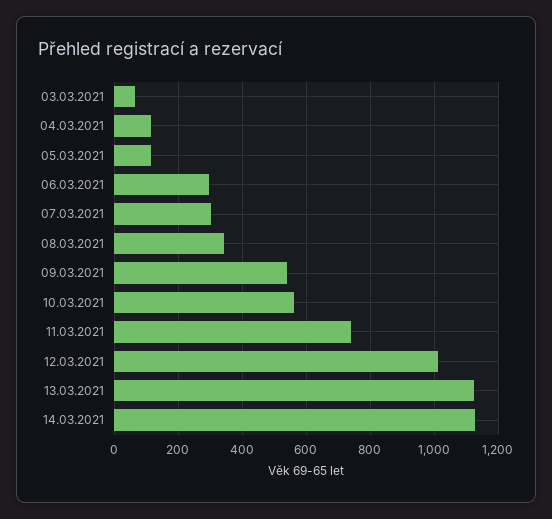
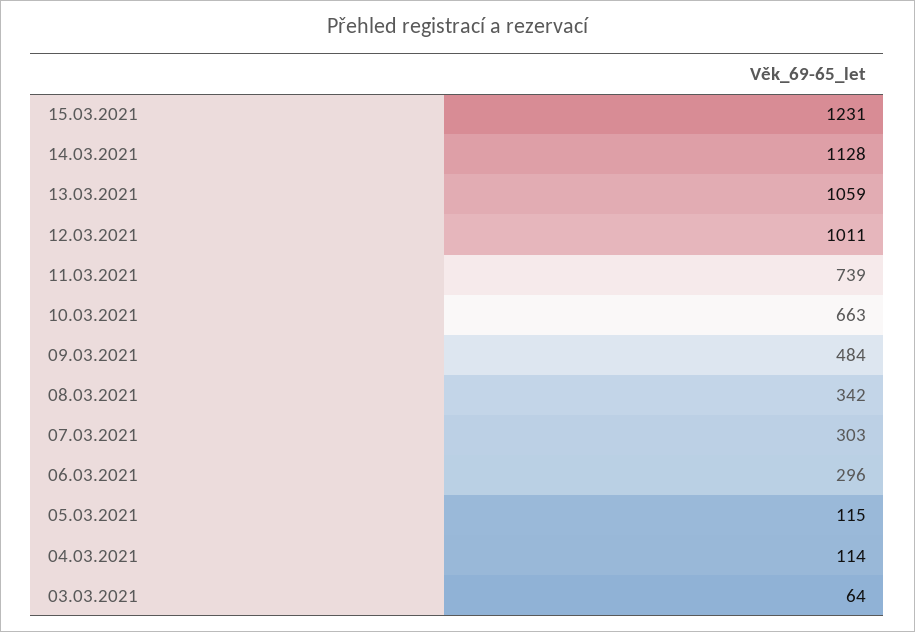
09.03.2021: 540 -> 484
10.03.2021: 560 -> 663
13.03.2021: 1120 -> 1059
15.03.2021: none -> 1231

